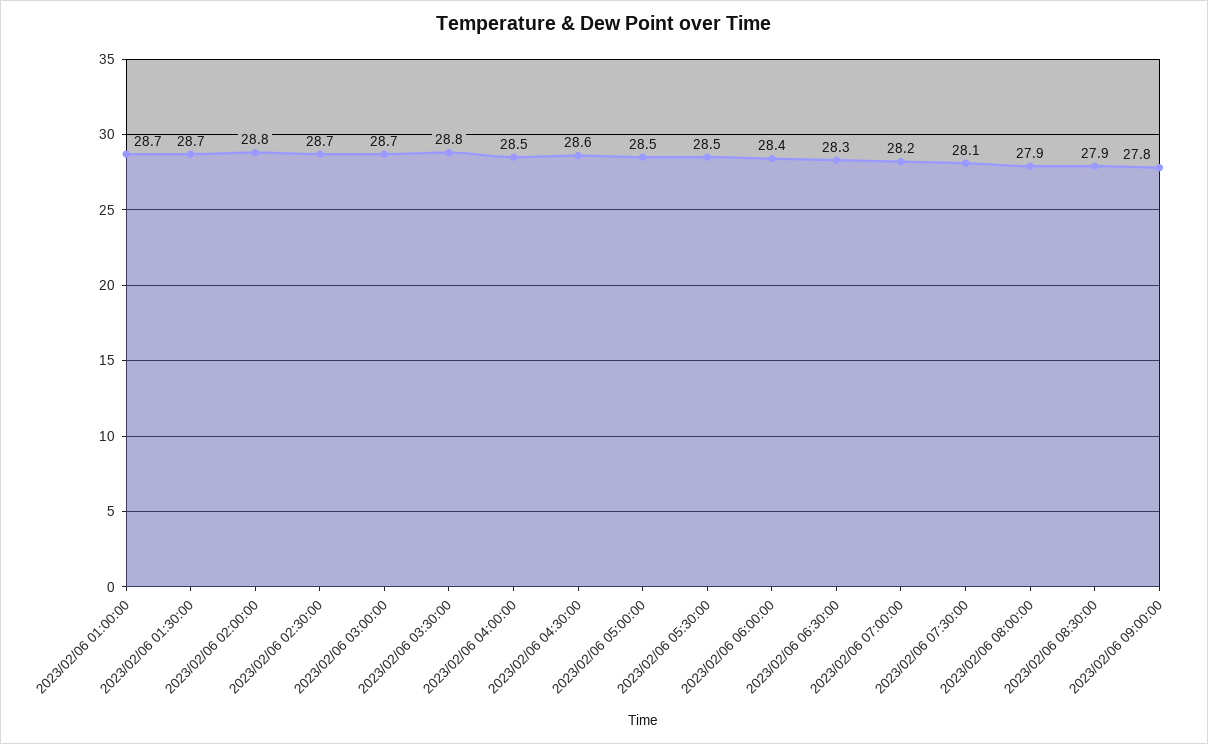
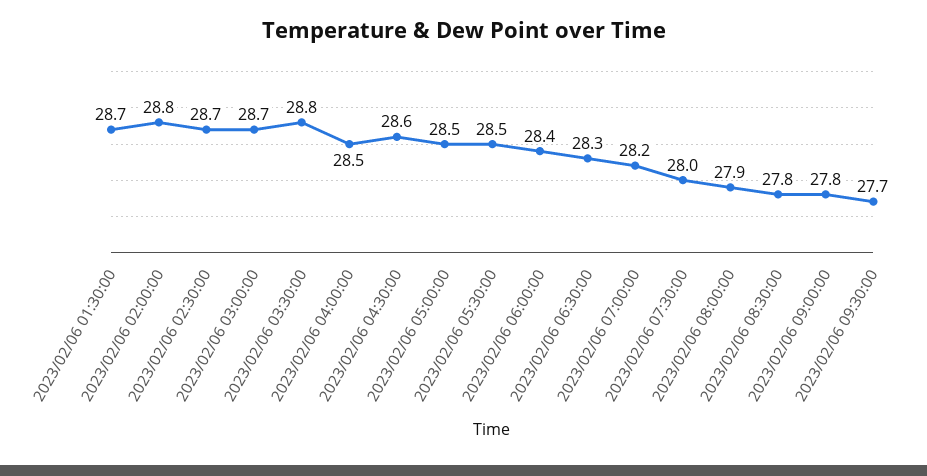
2023/02/06 01:00:00: 28.7 -> none
2023/02/06 07:30:00: 28.1 -> 28
2023/02/06 08:30:00: 27.9 -> 27.8
2023/02/06 09:30:00: none -> 27.7

